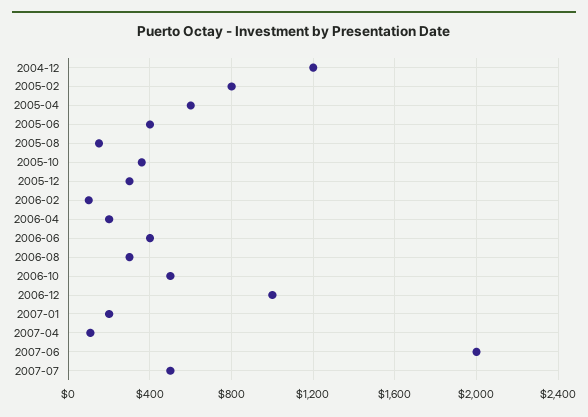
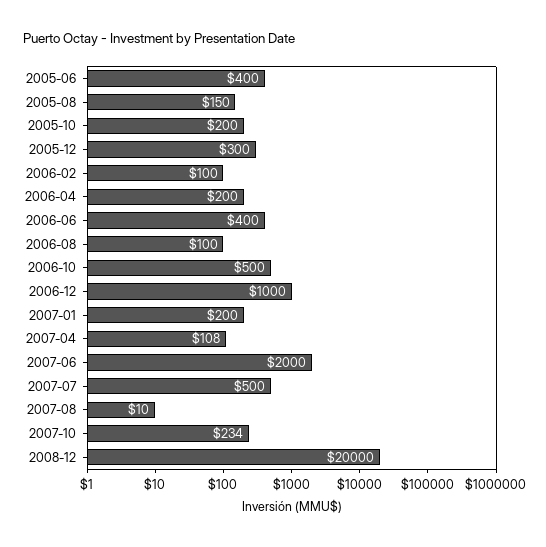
2004-12: 1200 -> none
2005-02: 800 -> none
2005-04: 600 -> none
2005-10: 350 -> 200
2006-08: 300 -> 100
2007-08: none -> 10
2007-10: none -> 234
2008-12: none -> 20000

